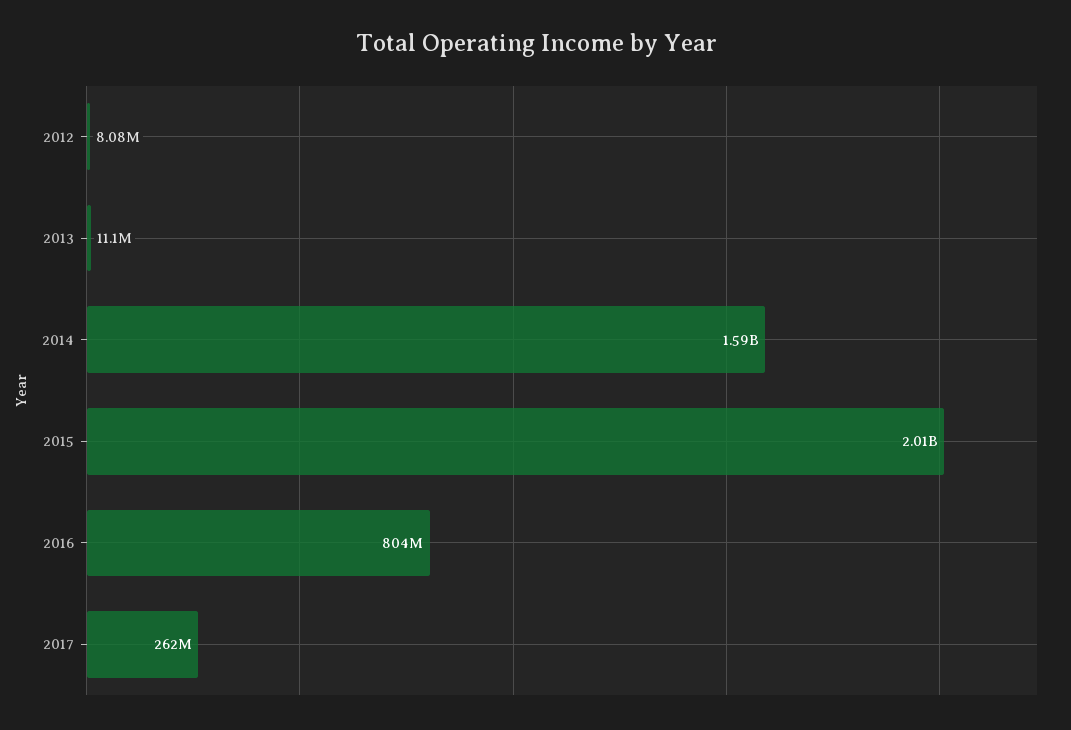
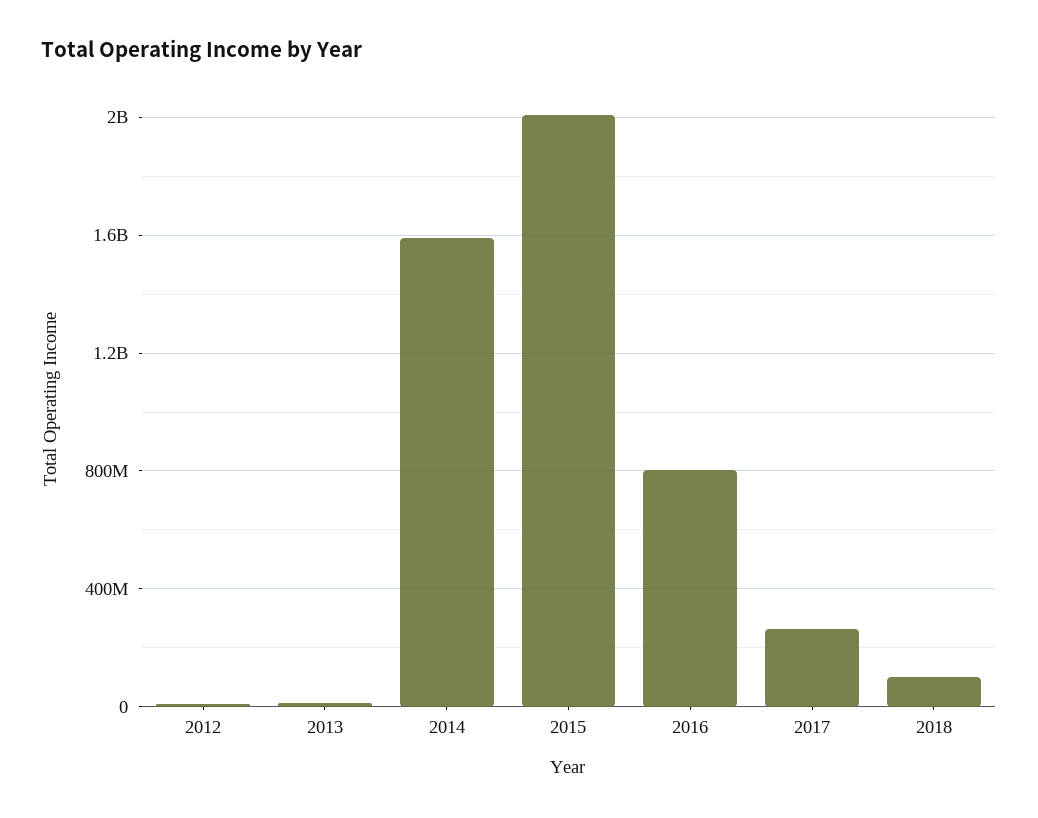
2018: none -> 100000000

